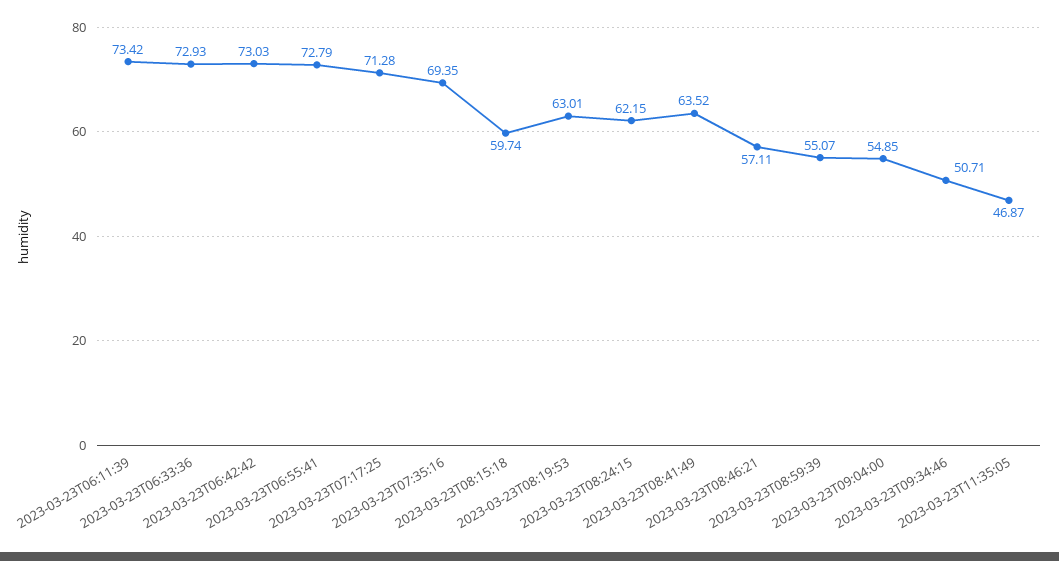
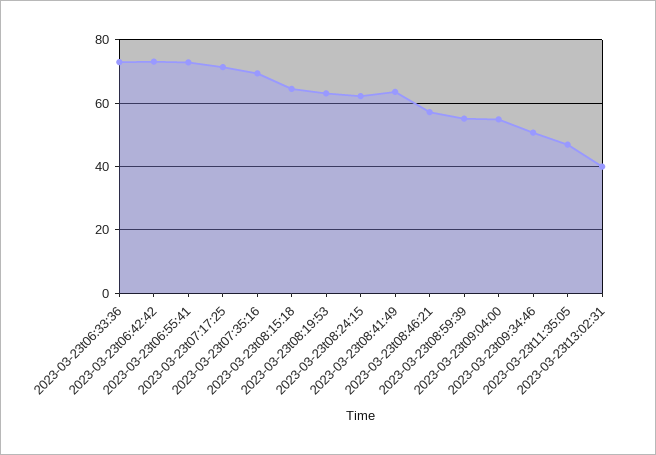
2023-03-23T06:11:39: 73.42 -> none
2023-03-23T08:15:18: 59.74 -> 64
2023-03-23t13:02:31: none -> 40

